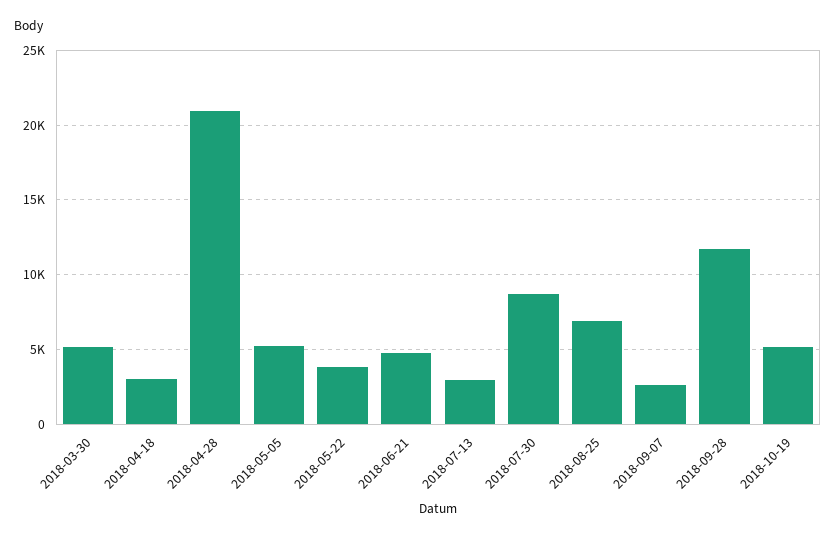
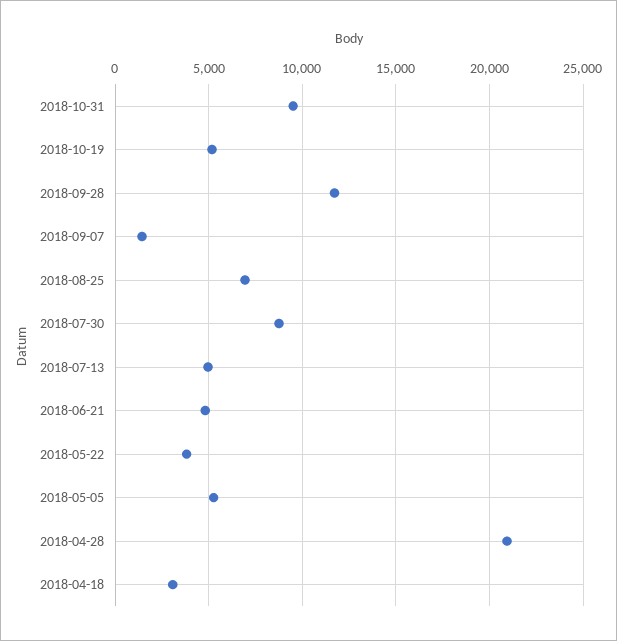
2018-03-30: 5000 -> none
2018-07-13: 3000 -> 5000
2018-09-07: 2500 -> 1500
2018-10-31: none -> 9500

